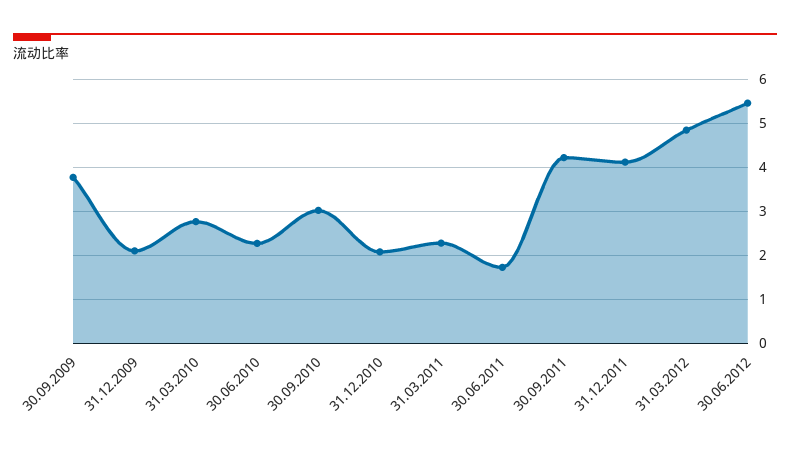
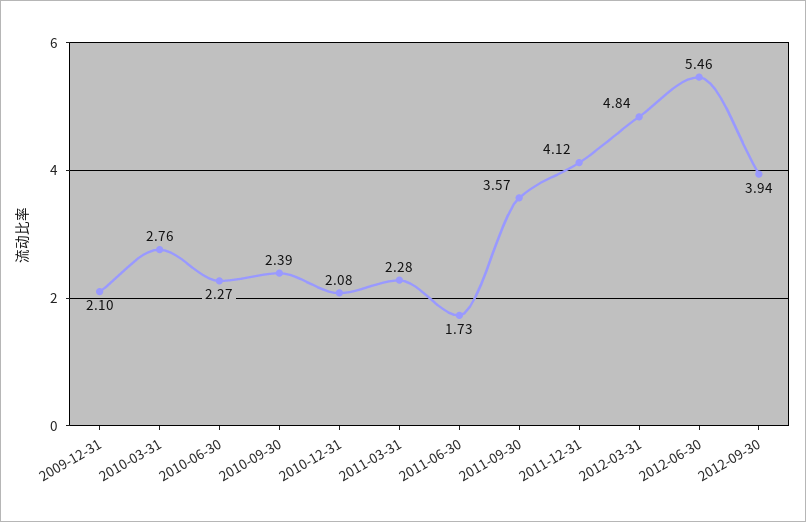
30.09.2009: 3.8 -> none
30.09.2010: 3 -> 2.39
30.09.2011: 4.2 -> 3.57
2012-09-30: none -> 3.94

